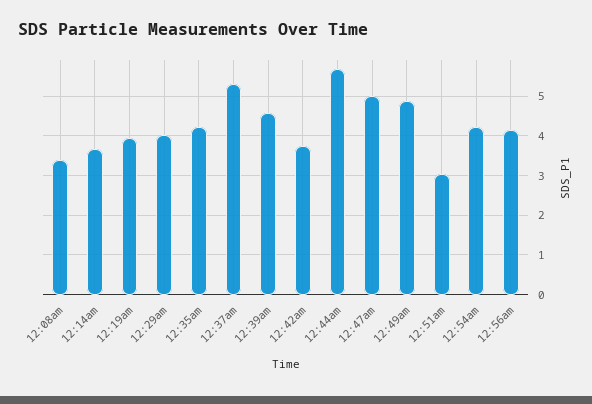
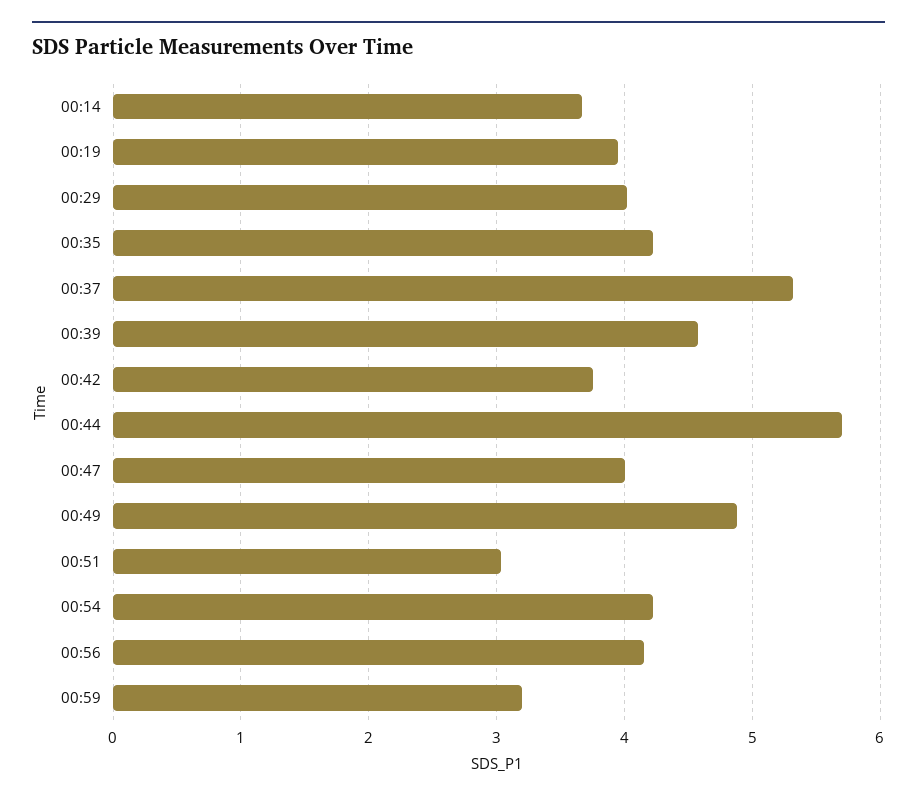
12:08am: 3.4 -> none
12:47am: 5 -> 4
00:59: none -> 3.2

